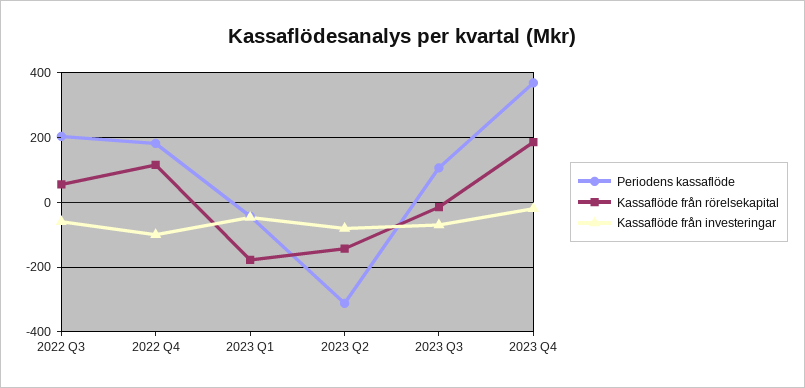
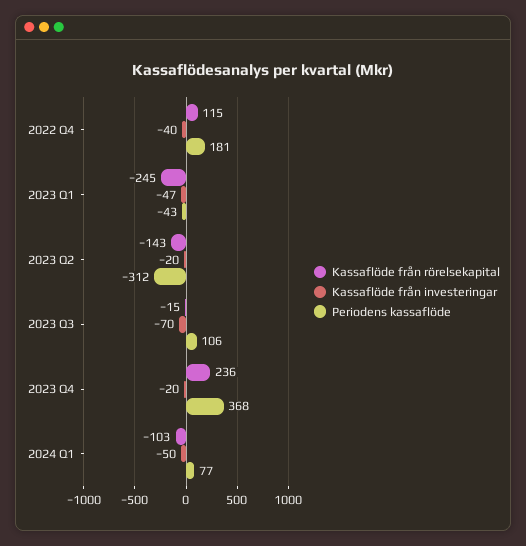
Periodens kassaflöde, 2022 Q3: 200 -> none
Kassaflöde från rörelsekapital, 2022 Q3: 60 -> none
Kassaflöde från investeringar, 2022 Q3: -60 -> none
Kassaflöde från investeringar, 2022 Q4: -100 -> -40
Kassaflöde från rörelsekapital, 2023 Q1: -180 -> -245
Kassaflöde från investeringar, 2023 Q2: -80 -> -20
Kassaflöde från rörelsekapital, 2023 Q4: 180 -> 236
Kassaflöde från rörelsekapital, 2024 Q1: none -> -103
Kassaflöde från investeringar, 2024 Q1: none -> -50
Periodens kassaflöde, 2024 Q1: none -> 77

